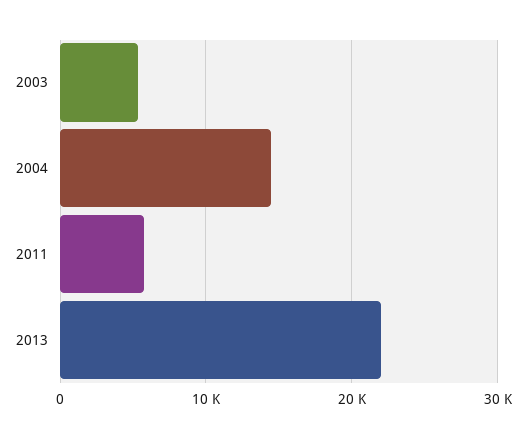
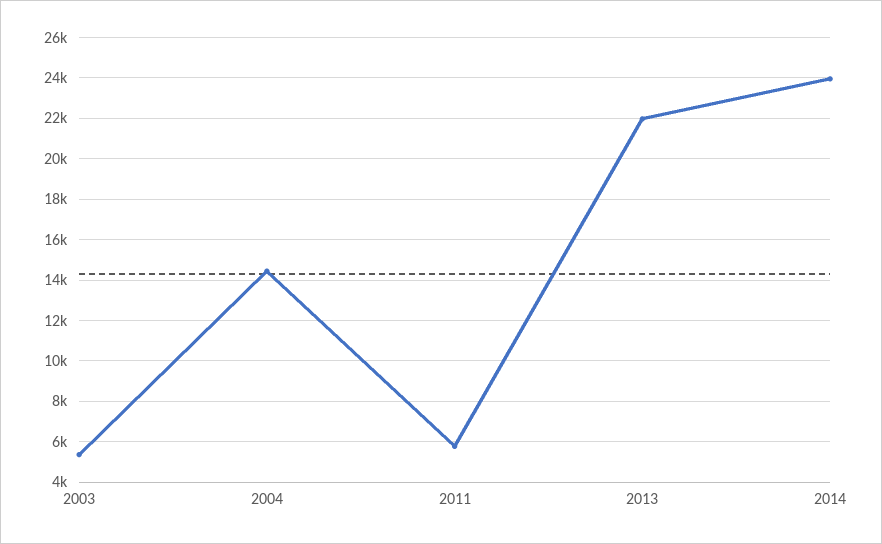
2014: none -> 24000

